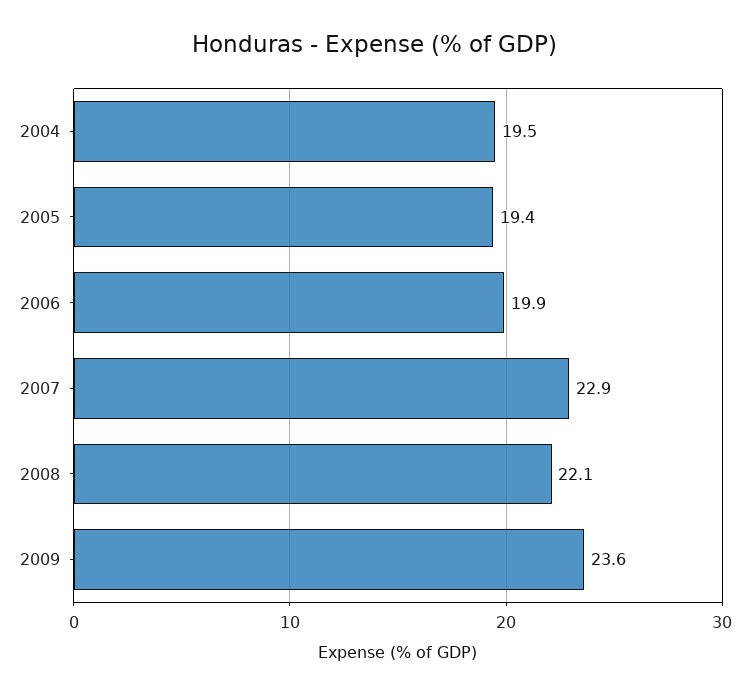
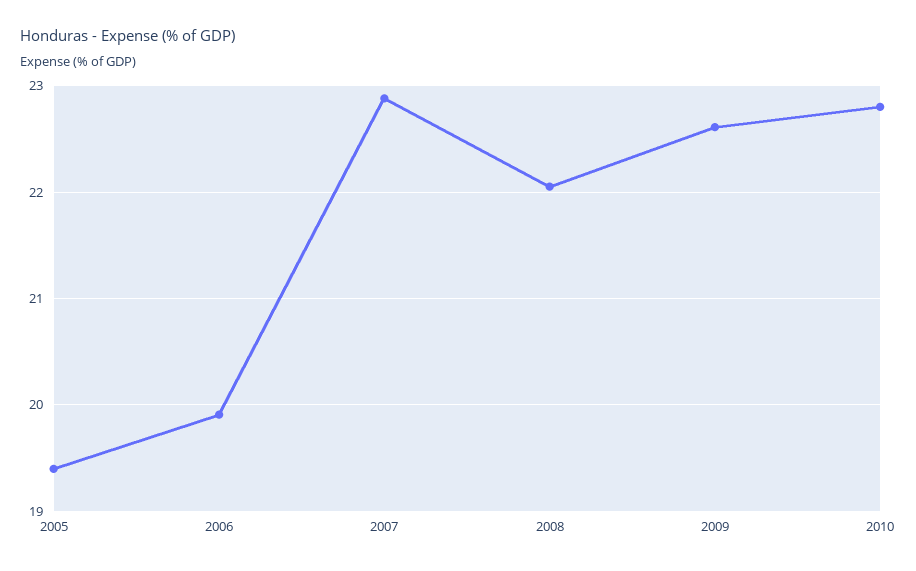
2004: 19.5 -> none
2009: 23.6 -> 22.6
2010: none -> 22.8

